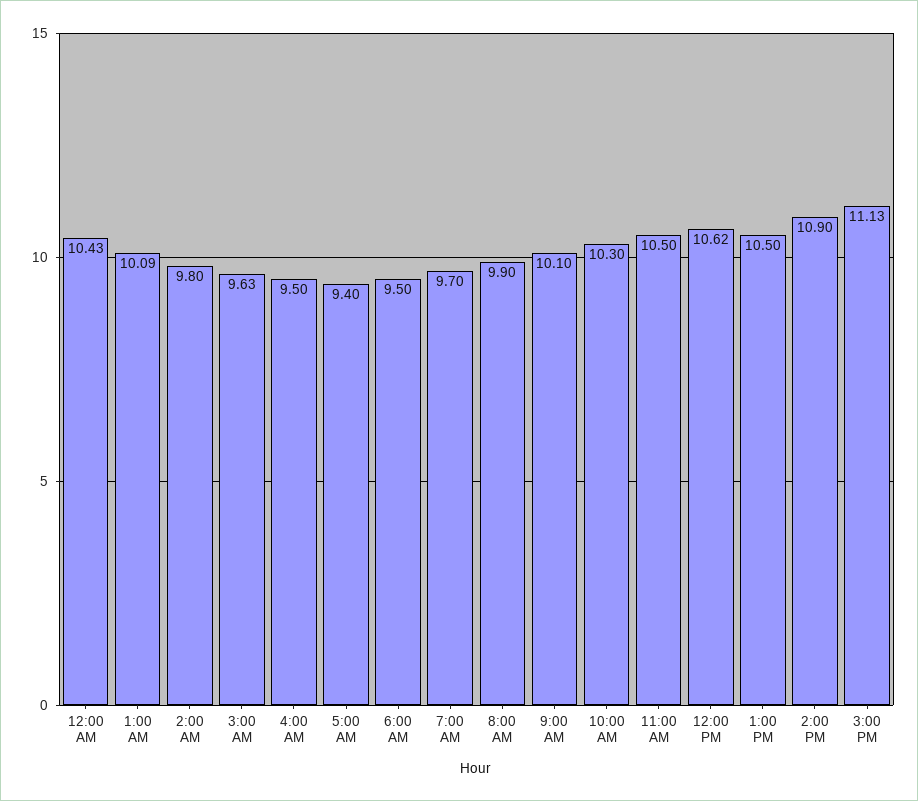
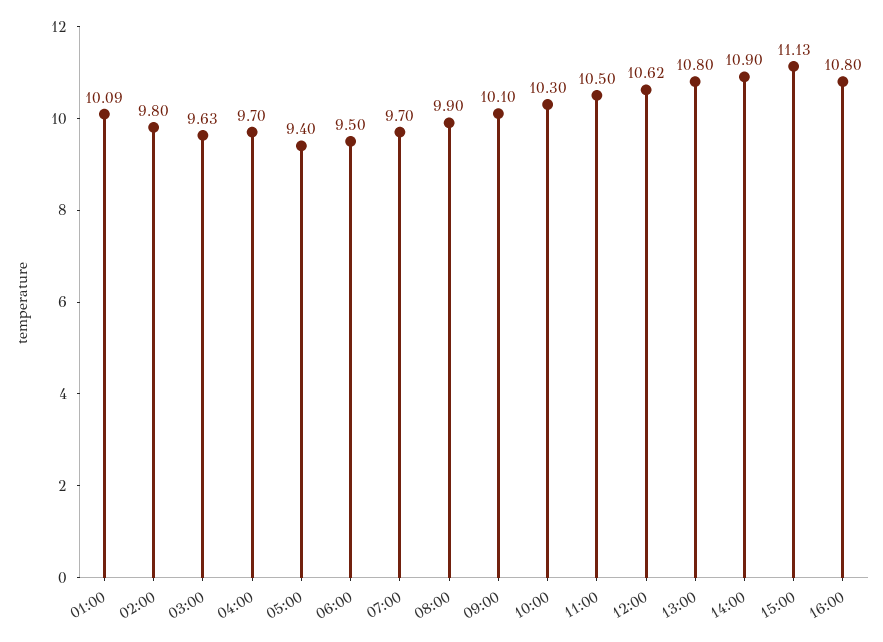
12:00 AM: 10.43 -> none
4:00 AM: 9.5 -> 9.7
1:00 PM: 10.5 -> 10.8
16:00: none -> 10.8

